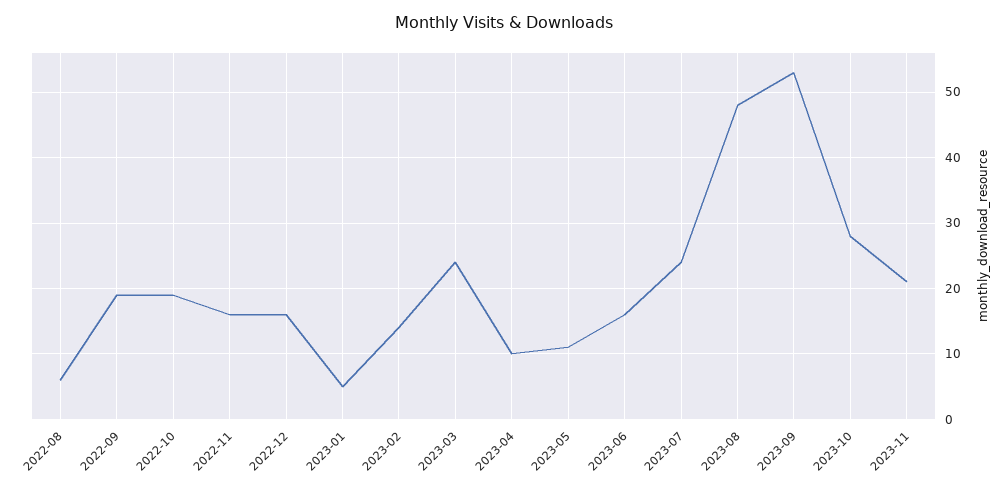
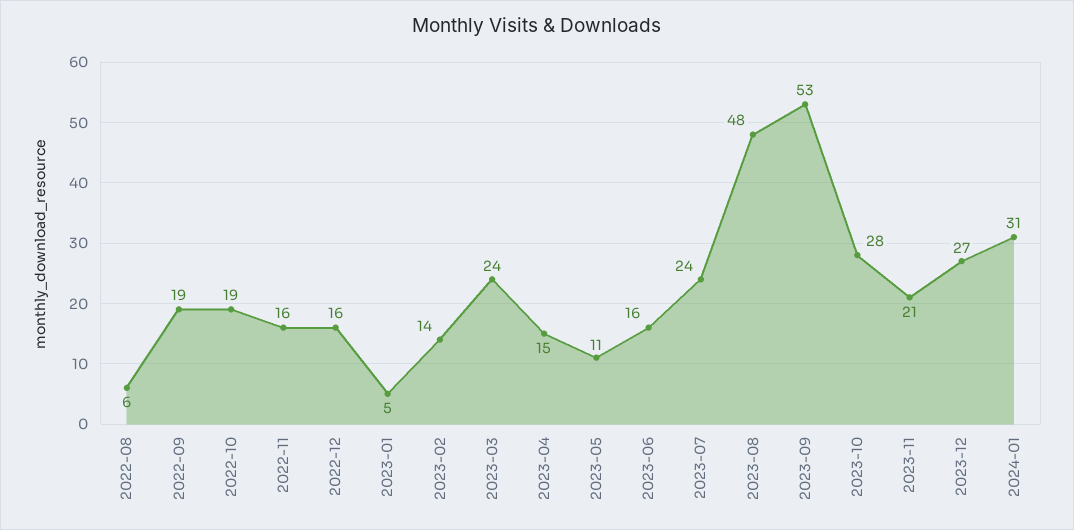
2023-04: 10 -> 15
2023-12: none -> 27
2024-01: none -> 31

